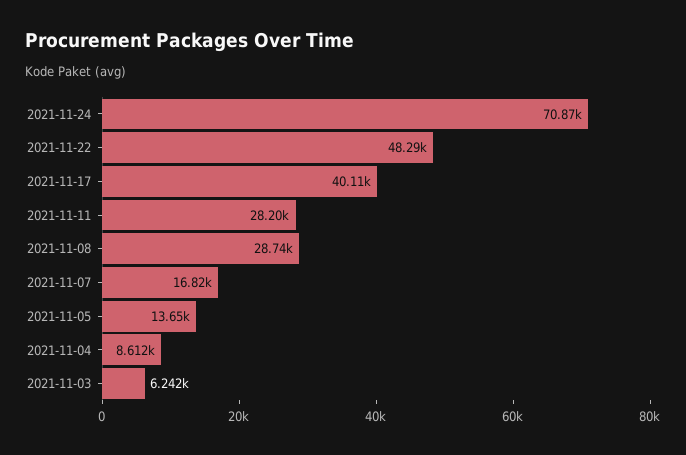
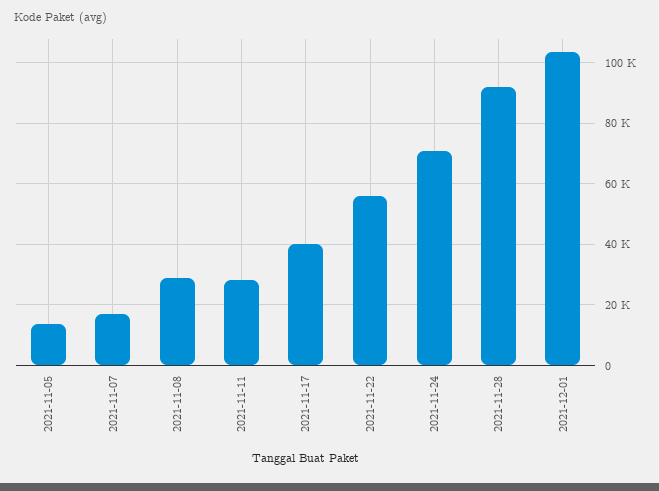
2021-11-22: 48290 -> 56000
2021-11-04: 8612 -> none
2021-11-03: 6242 -> none
2021-11-28: none -> 92000
2021-12-01: none -> 104000

